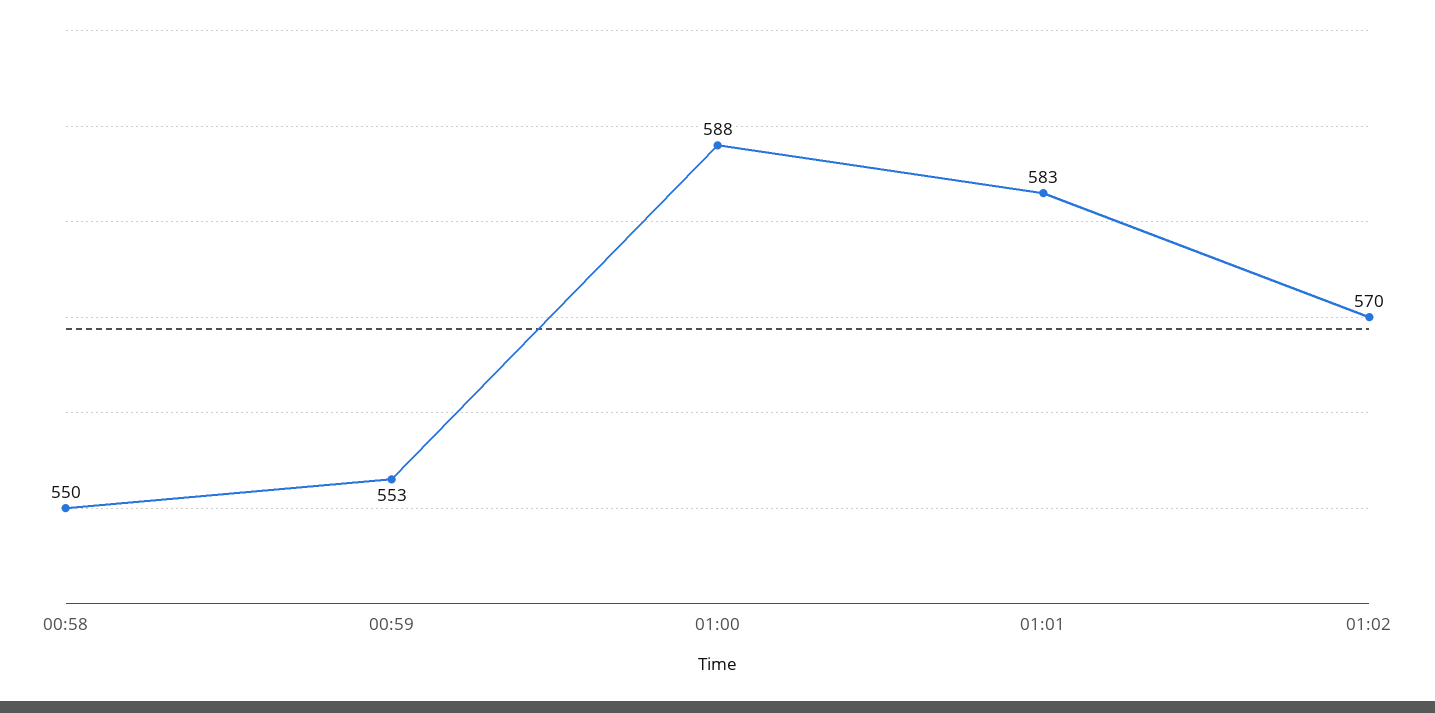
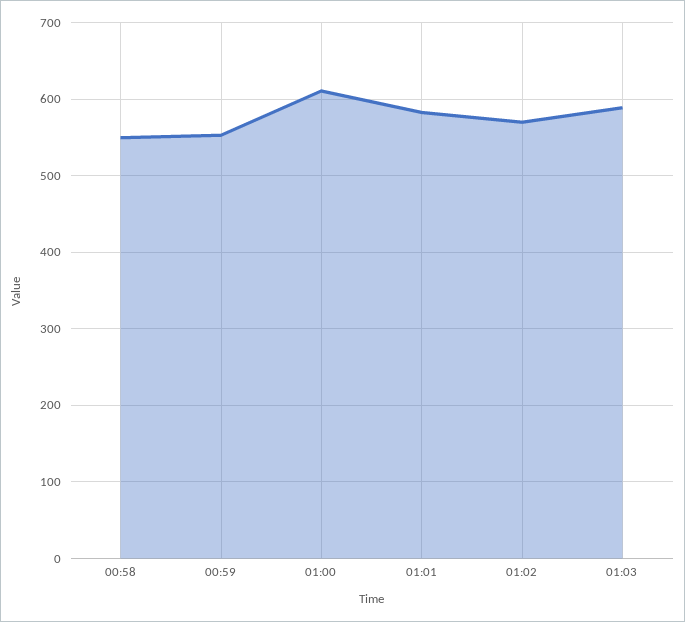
01:00: 588 -> 610
01:03: none -> 590

